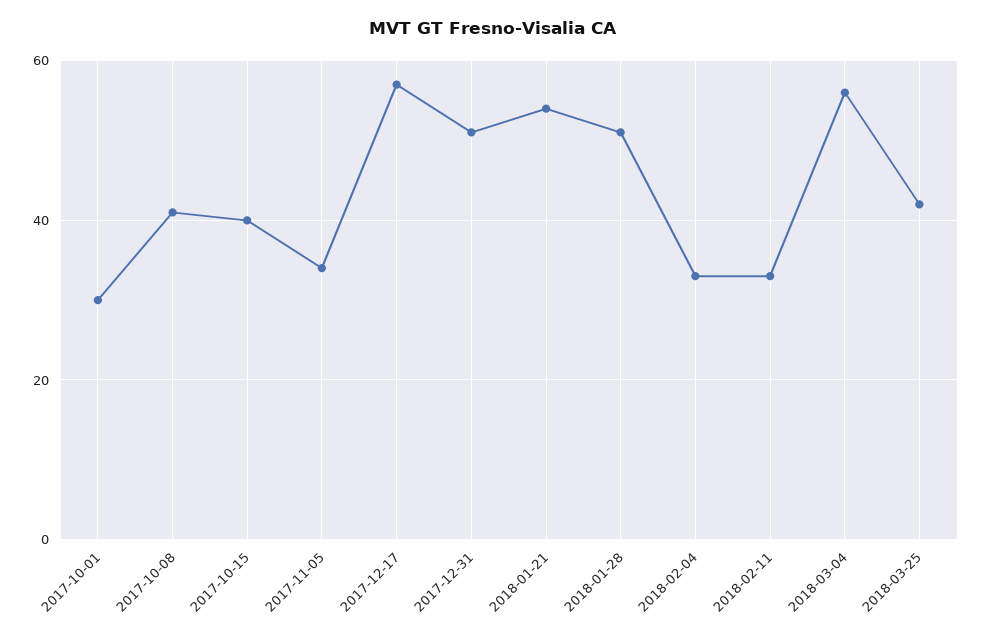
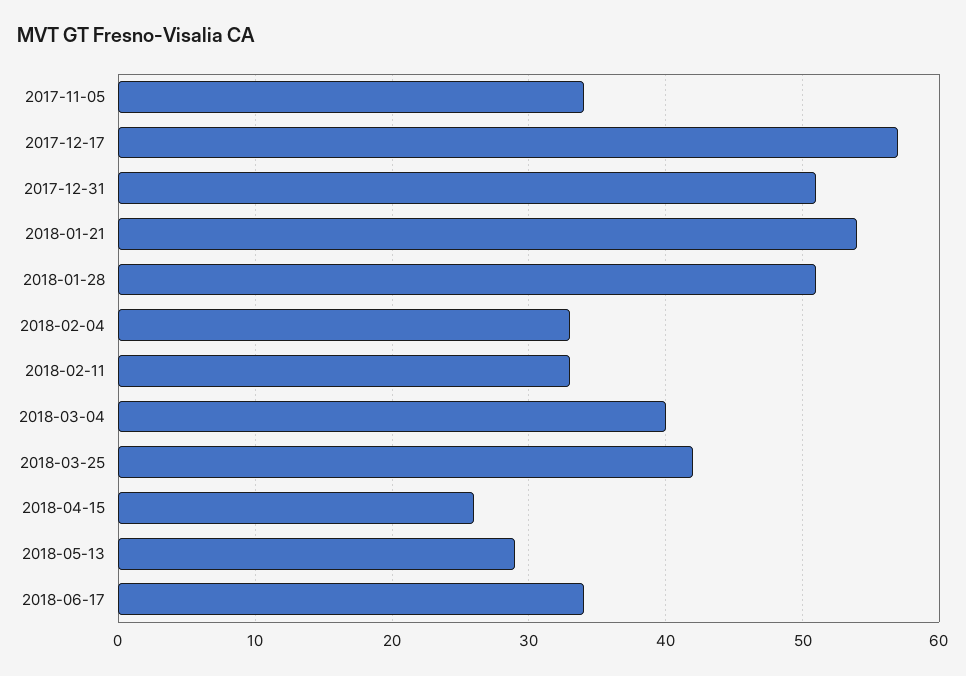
2017-10-01: 30 -> none
2017-10-08: 40 -> none
2017-10-15: 40 -> none
2018-03-04: 55 -> 40
2018-04-15: none -> 26
2018-05-13: none -> 29
2018-06-17: none -> 34

